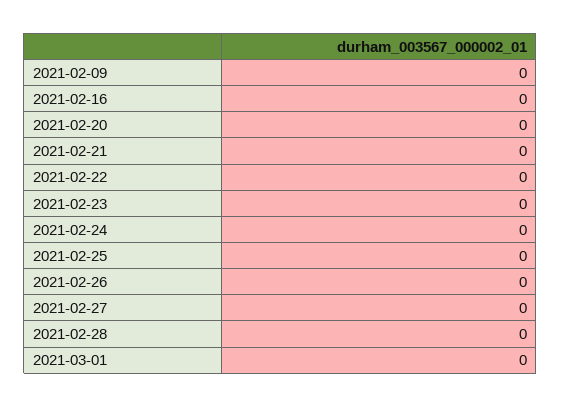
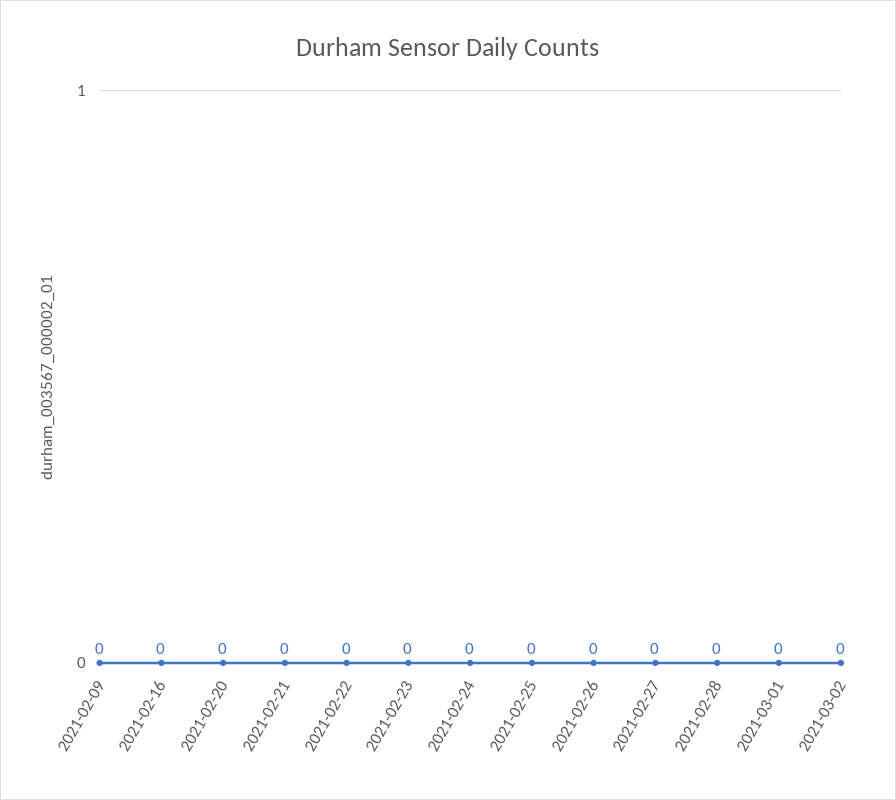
2021-03-02: none -> 0

